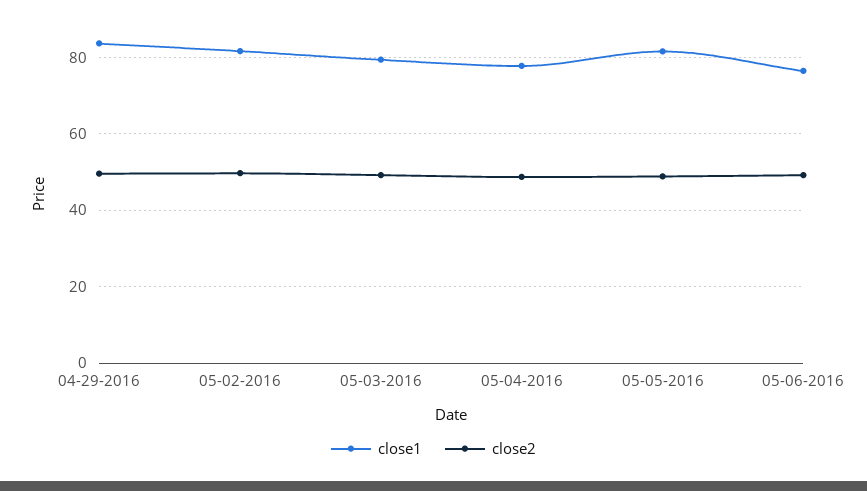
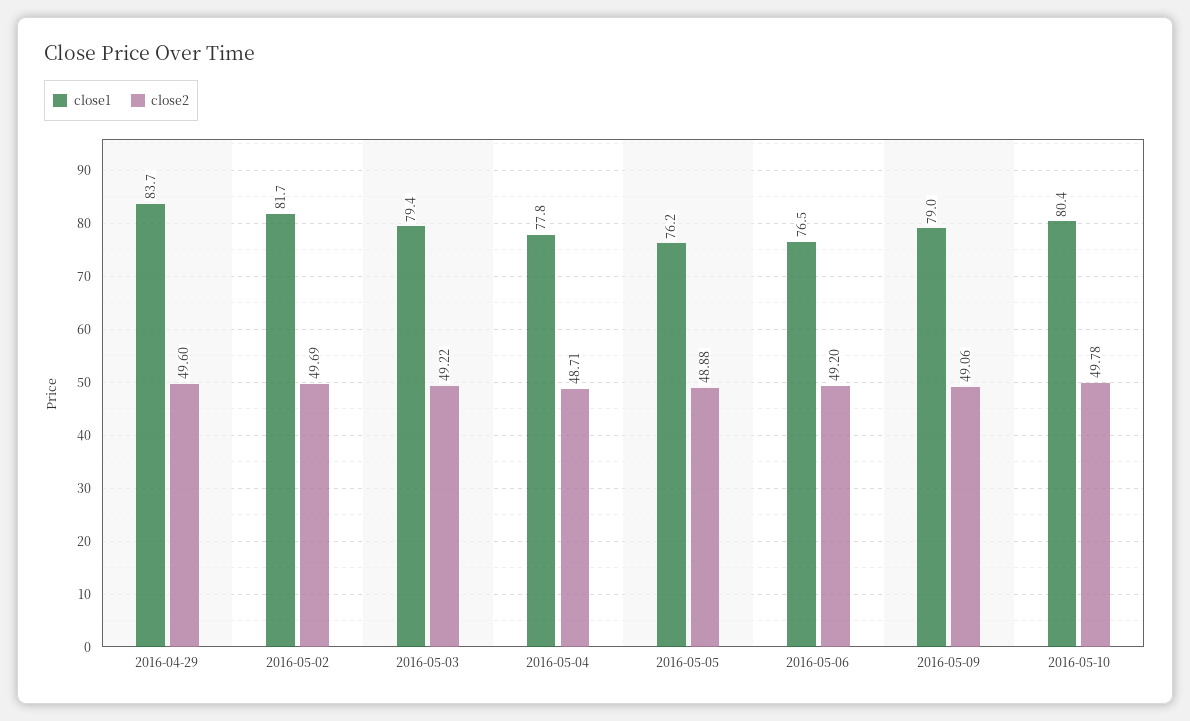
close1, 05-05-2016: 82 -> 76.2
close1, 2016-05-09: none -> 79
close2, 2016-05-09: none -> 49.06
close1, 2016-05-10: none -> 80.4
close2, 2016-05-10: none -> 49.78

